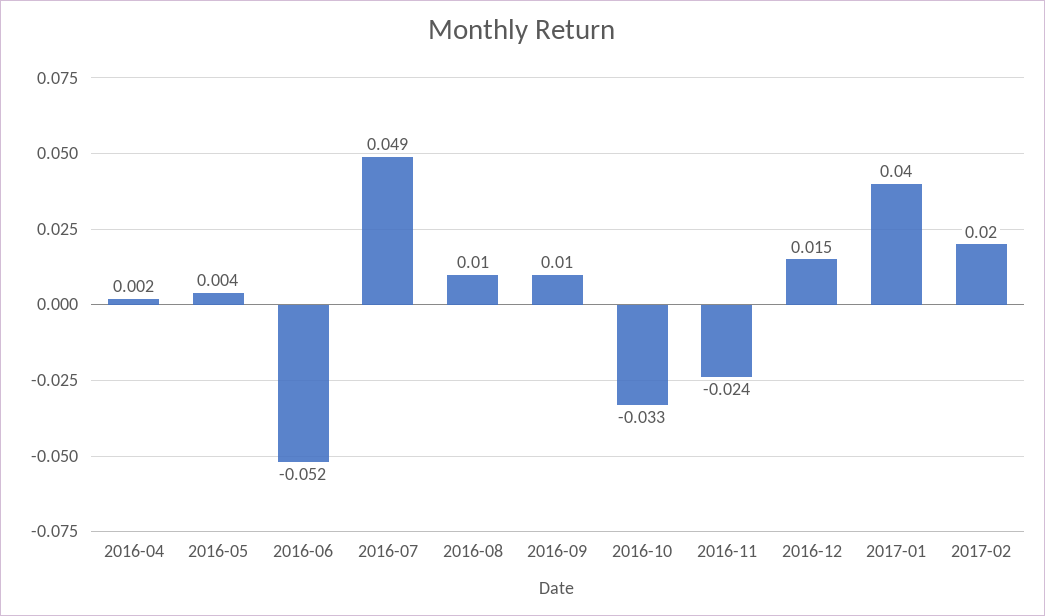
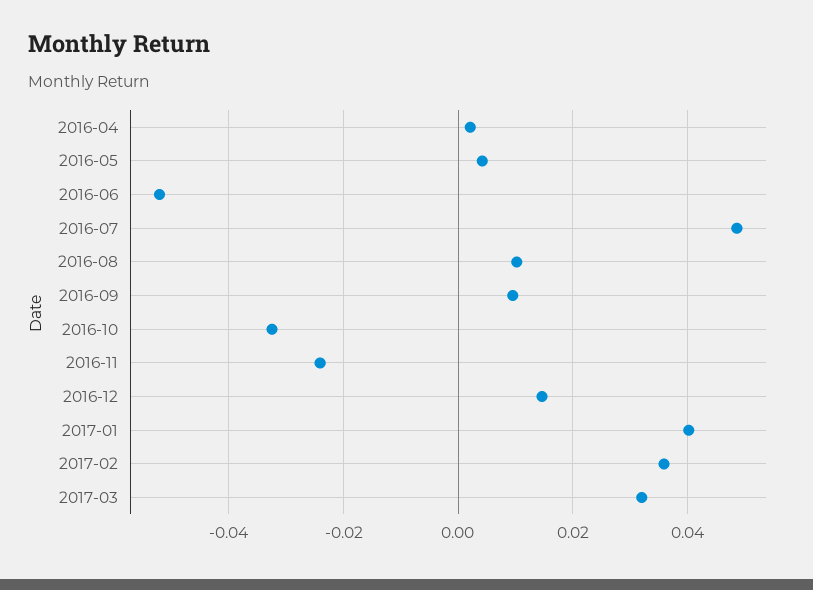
2017-02: 0.02 -> 0.036
2017-03: none -> 0.032

